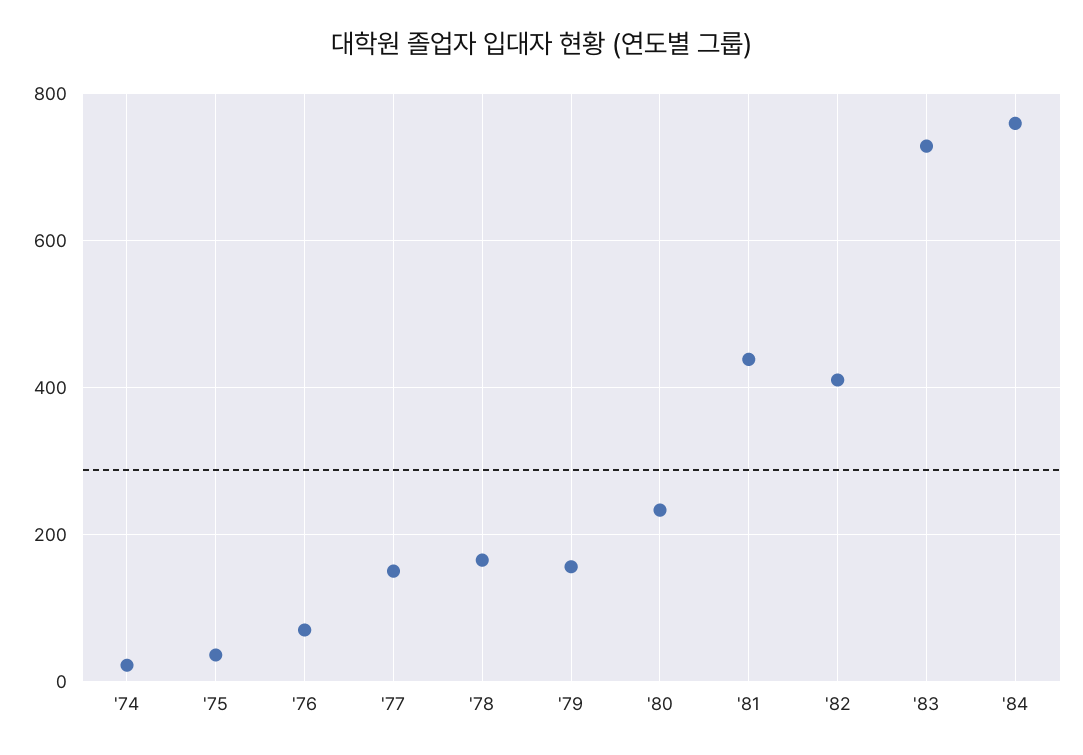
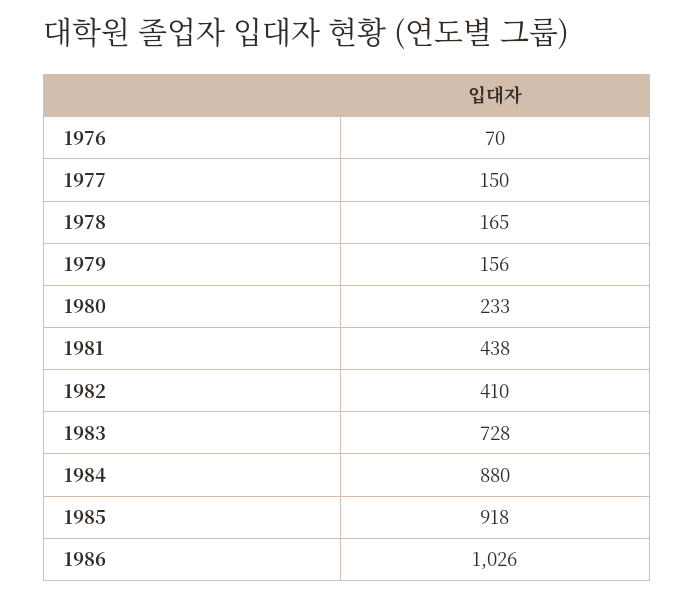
'74: 20 -> none
'75: 40 -> none
'84: 760 -> 880
1985: none -> 918
1986: none -> 1026

